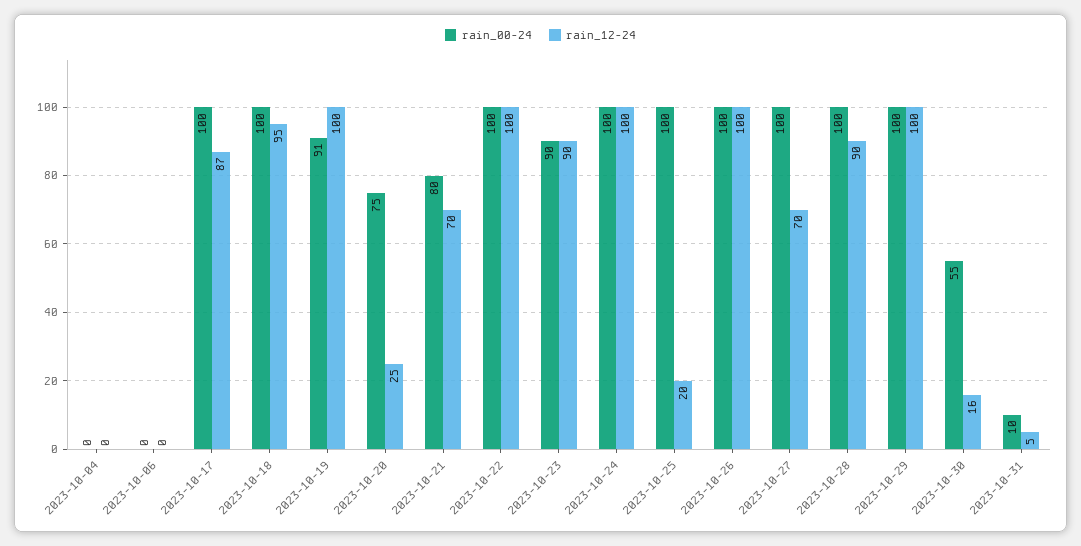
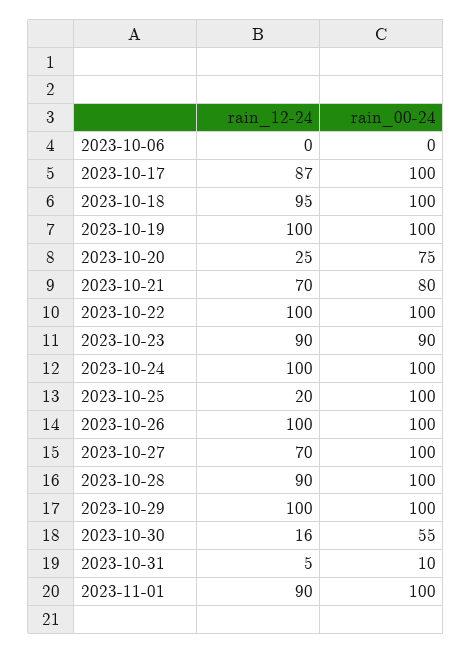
rain_00-24, 2023-10-04: 0 -> none
rain_12-24, 2023-10-04: 0 -> none
rain_00-24, 2023-10-19: 91 -> 100
rain_12-24, 2023-11-01: none -> 90
rain_00-24, 2023-11-01: none -> 100

